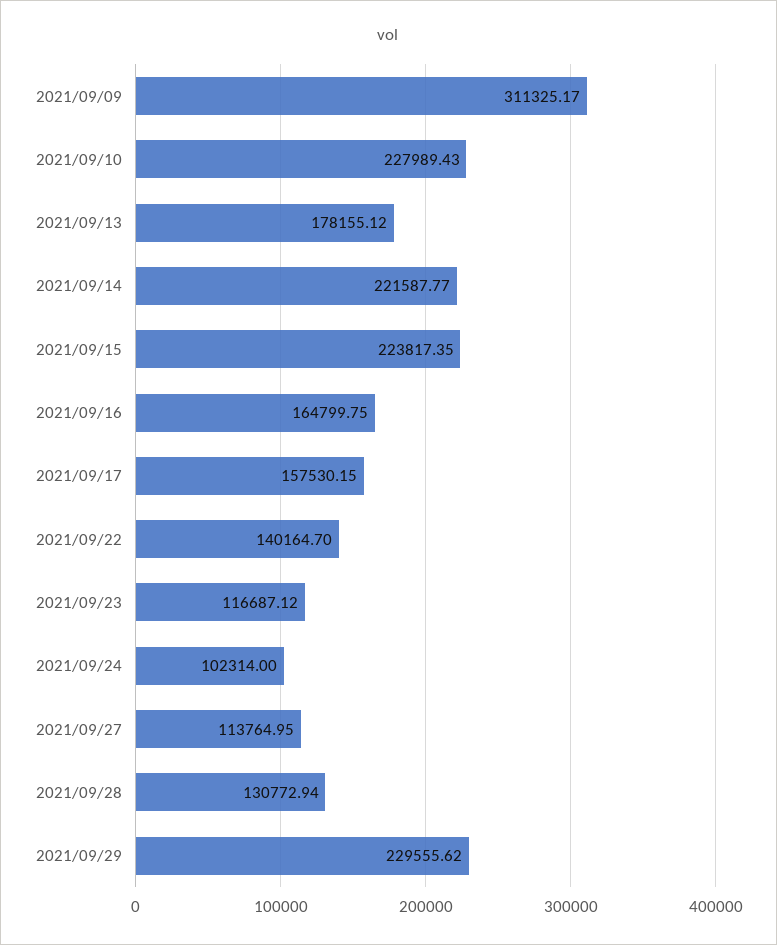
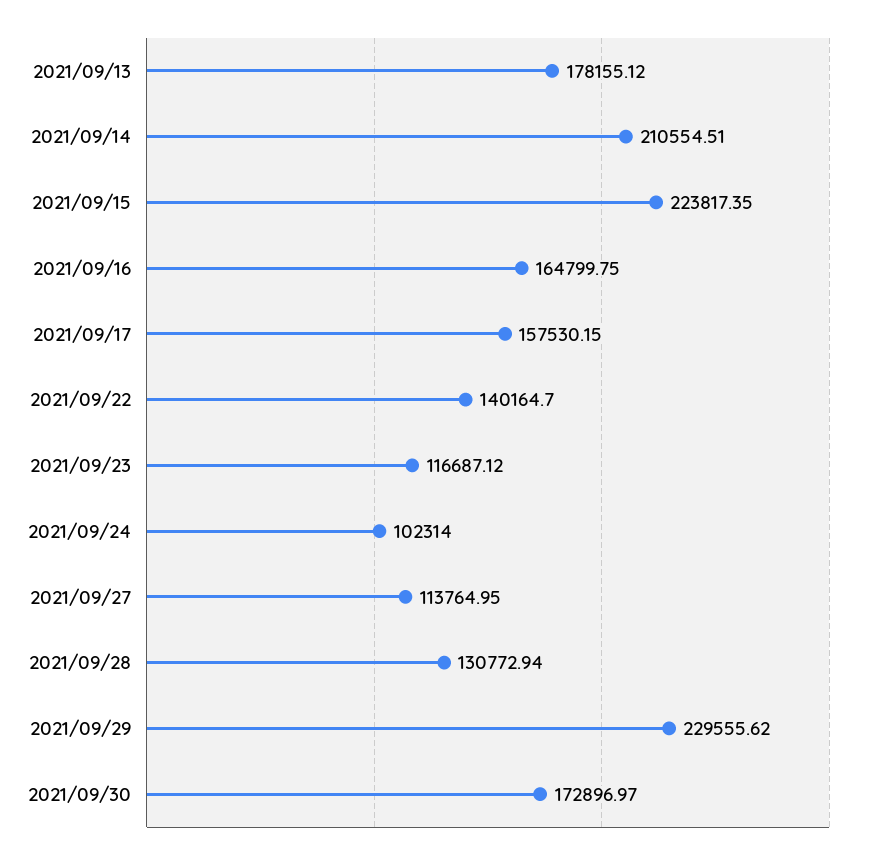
2021/09/09: 311325.17 -> none
2021/09/10: 227989.43 -> none
2021/09/14: 221587.77 -> 210554.51
2021/09/30: none -> 172896.97

